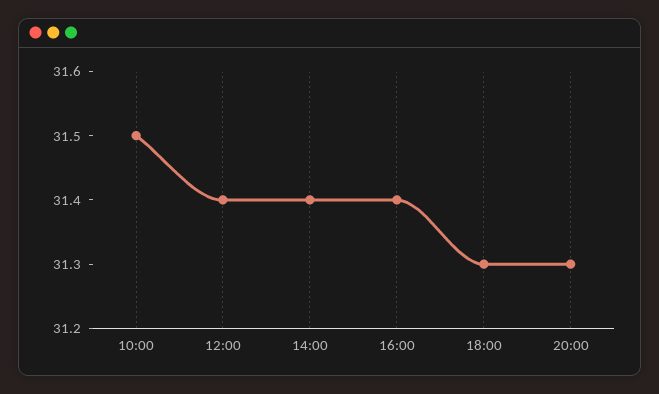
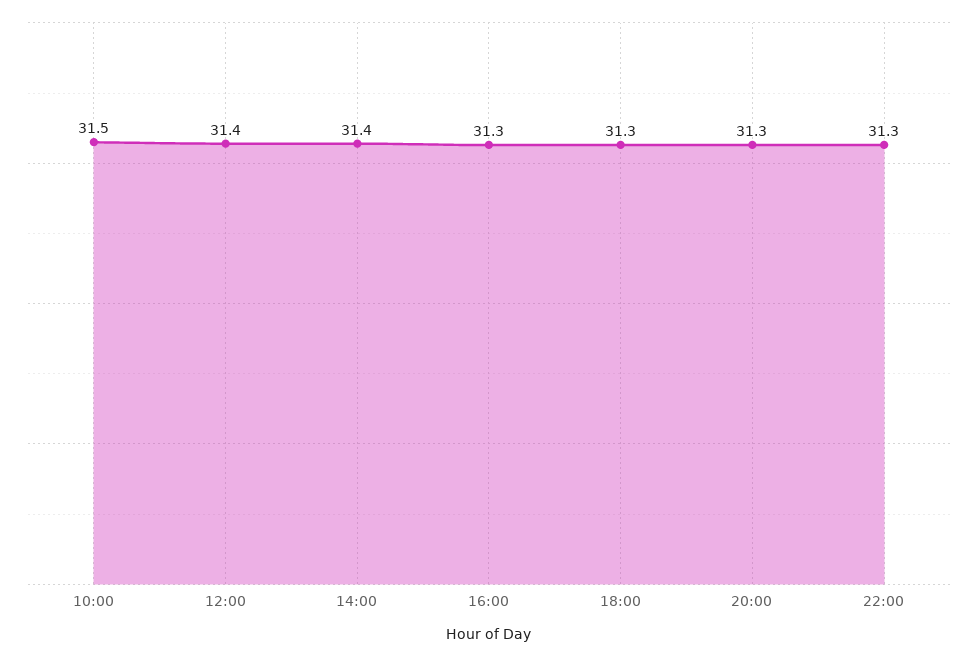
16:00: 31.4 -> 31.3
22:00: none -> 31.3

